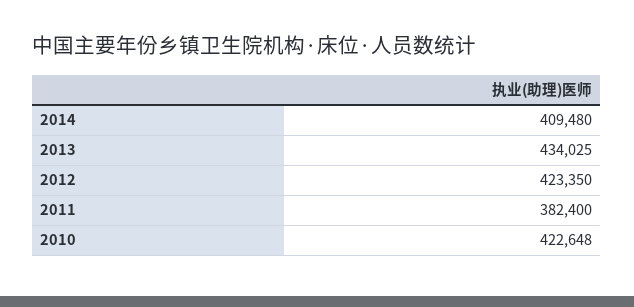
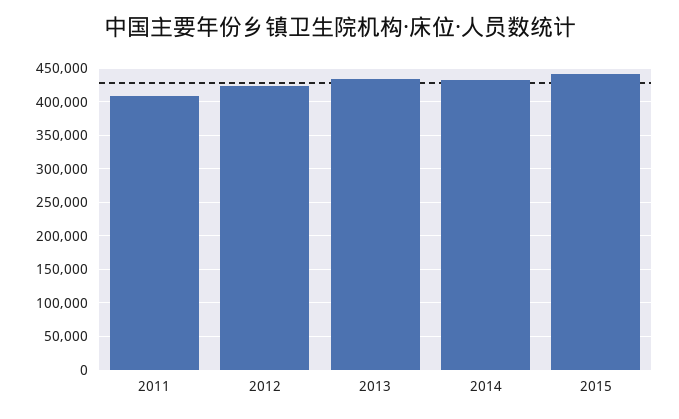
2014: 409480 -> 430000
2011: 382400 -> 410000
2010: 422648 -> none
2015: none -> 440000

